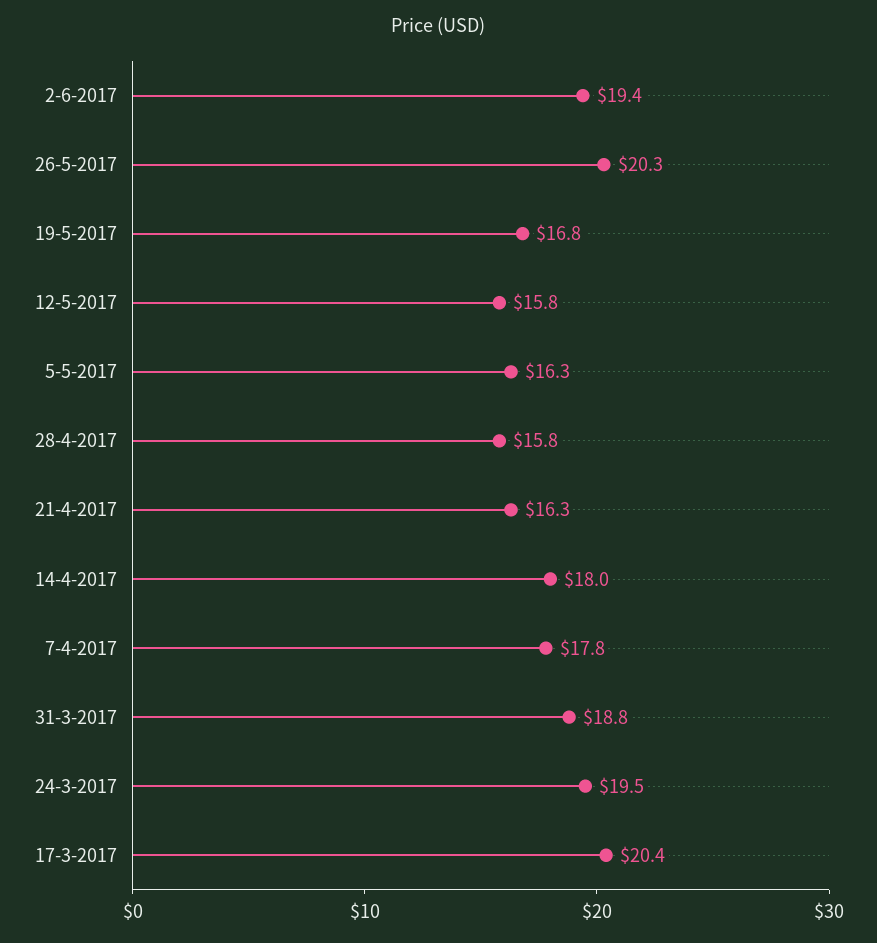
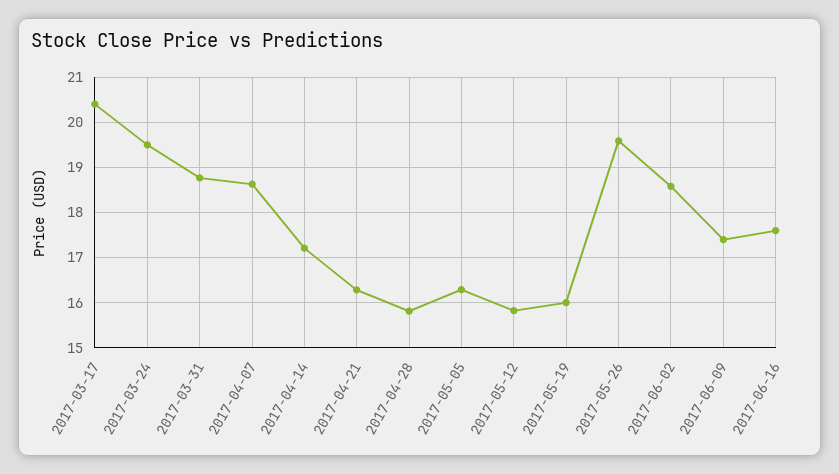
2-6-2017: 19.4 -> 18.6
26-5-2017: 20.3 -> 19.6
19-5-2017: 16.8 -> 16
14-4-2017: 18 -> 17.2
7-4-2017: 17.8 -> 18.6
2017-06-09: none -> 17.4
2017-06-16: none -> 17.6

